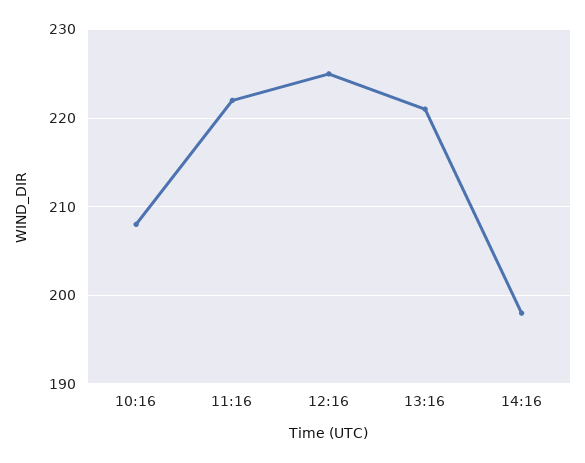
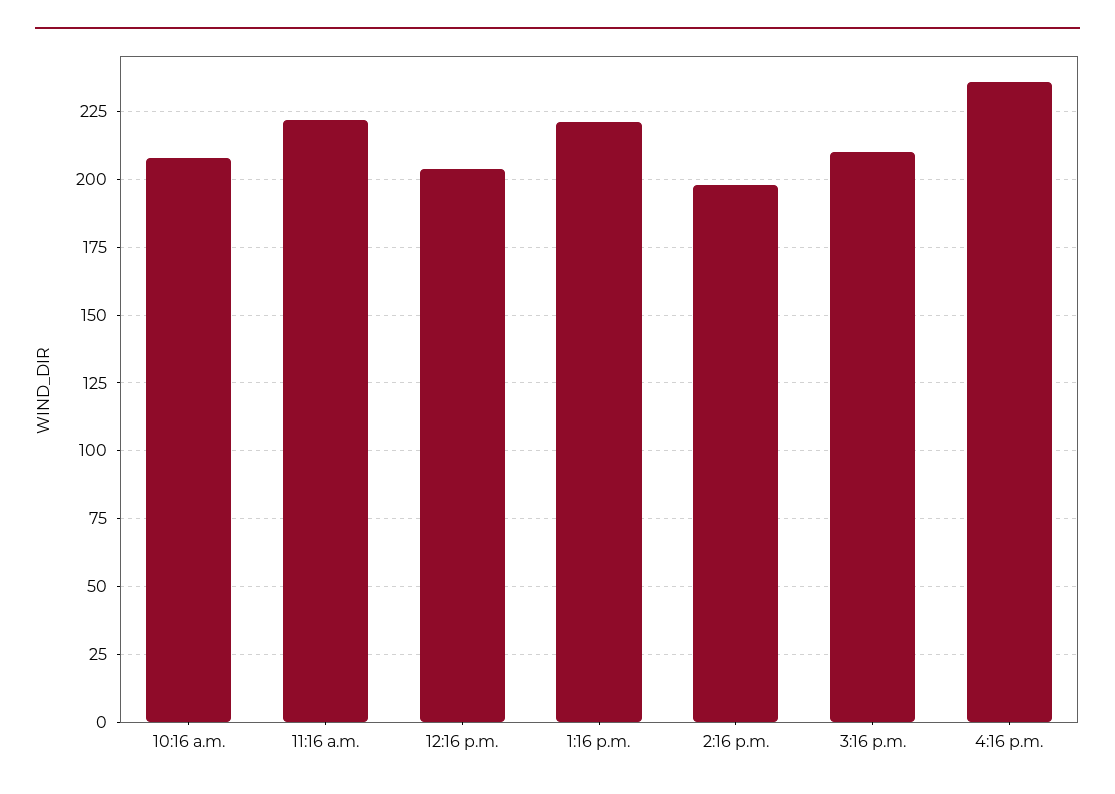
12:16: 225 -> 205
3:16 p.m.: none -> 210
4:16 p.m.: none -> 235

